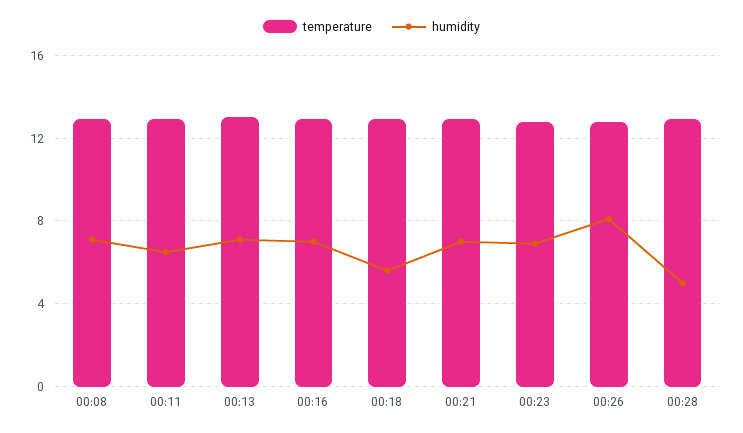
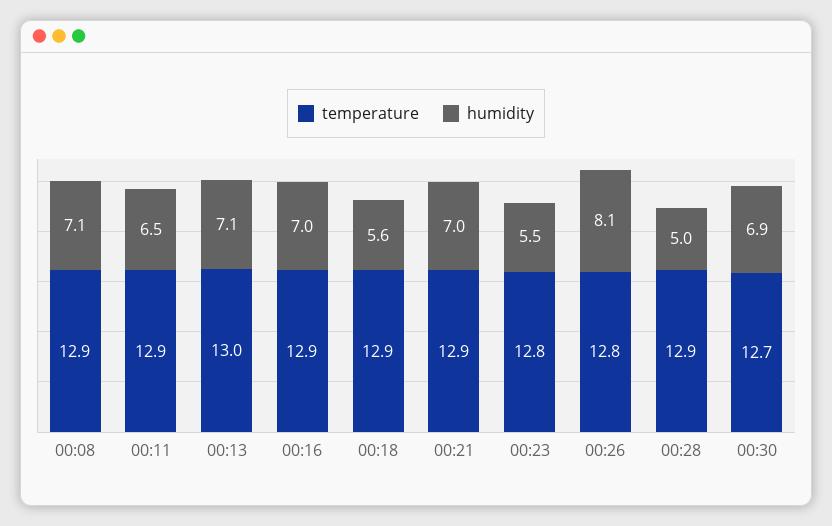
humidity, 00:23: 7 -> 5.5
temperature, 00:30: none -> 12.7
humidity, 00:30: none -> 6.9

